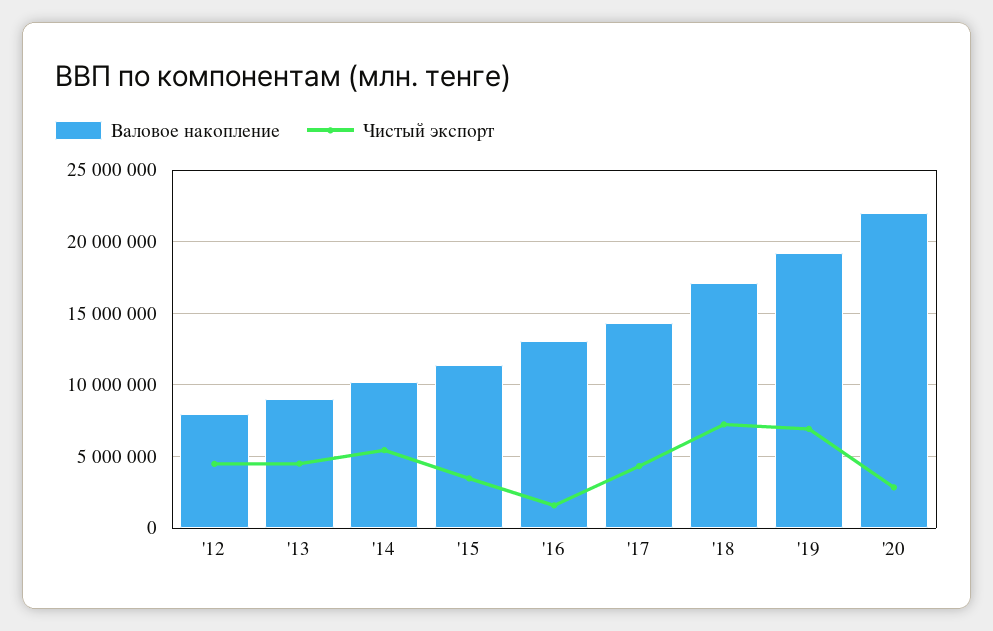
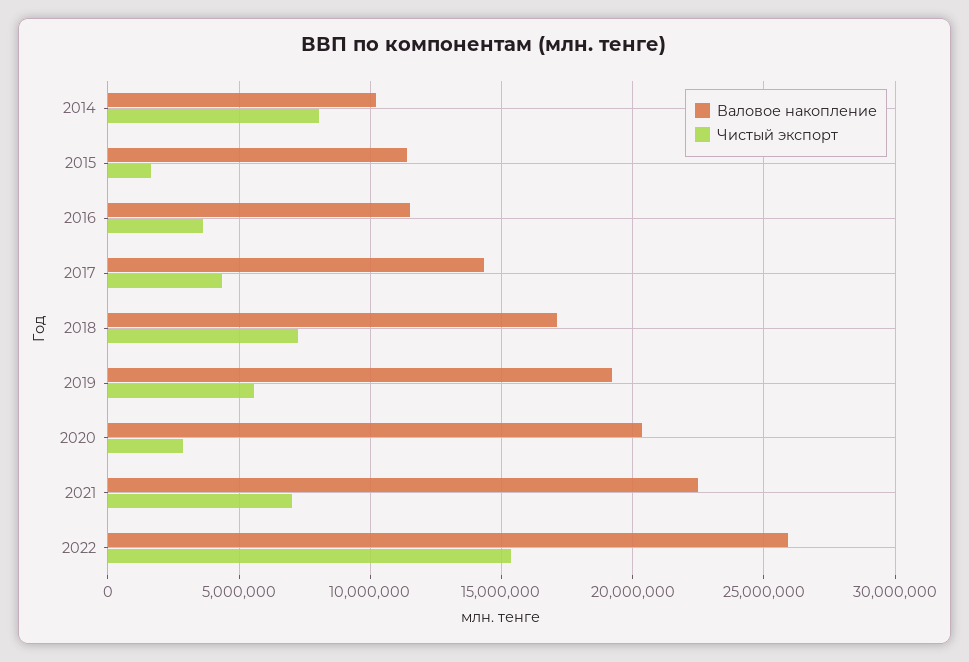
Валовое накопление, '12: 8000000 -> none
Чистый экспорт, '12: 4500000 -> none
Валовое накопление, '13: 9000000 -> none
Чистый экспорт, '13: 4500000 -> none
Чистый экспорт, '14: 5500000 -> 8000000
Чистый экспорт, '15: 3500000 -> 1500000
Валовое накопление, '16: 13000000 -> 11500000
Чистый экспорт, '16: 1500000 -> 3500000
Чистый экспорт, '19: 7000000 -> 5500000
Валовое накопление, '20: 22000000 -> 20500000
Валовое накопление, 2021: none -> 22500000
Чистый экспорт, 2021: none -> 7000000
Валовое накопление, 2022: none -> 26000000
Чистый экспорт, 2022: none -> 15500000

